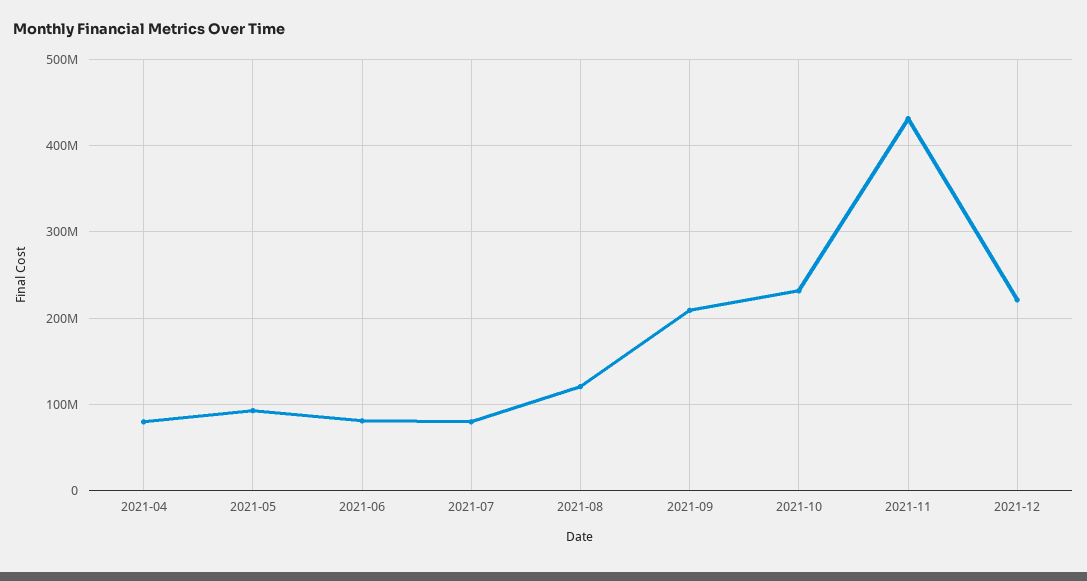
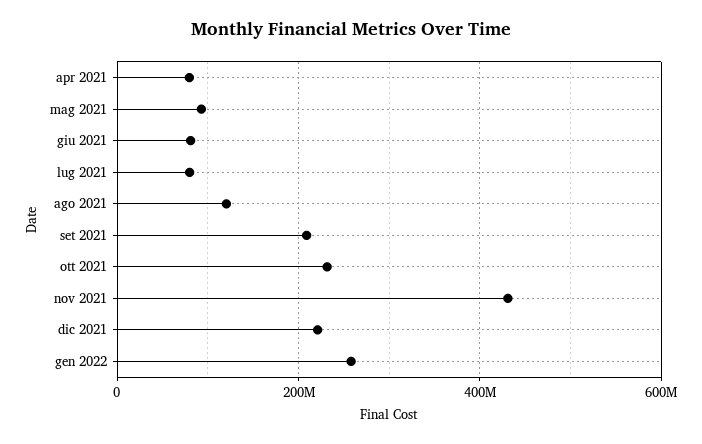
gen 2022: none -> 260000000

